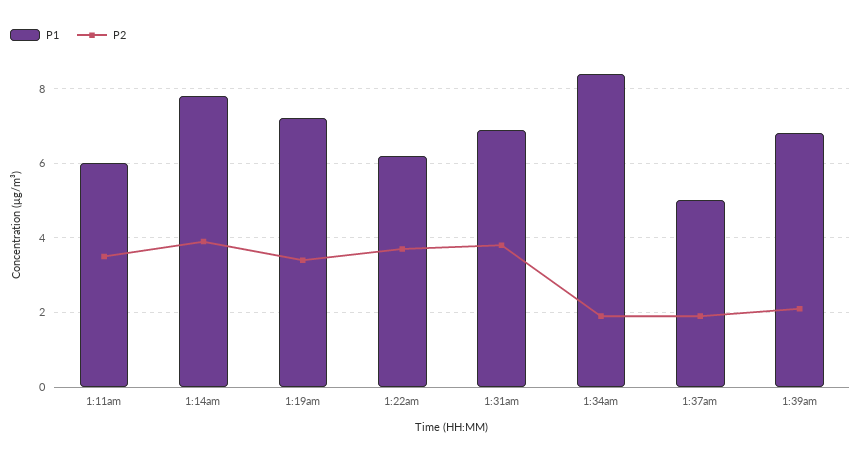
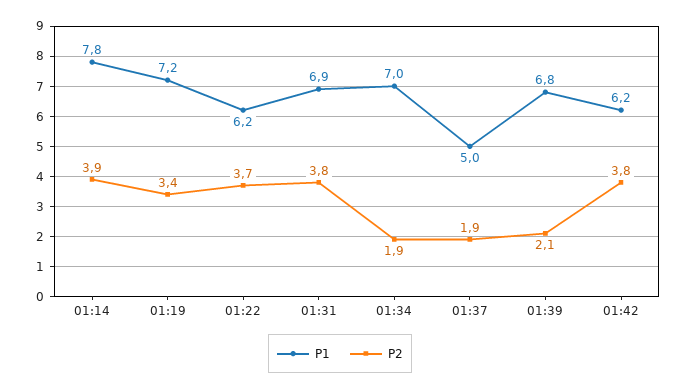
P1, 1:11am: 6 -> none
P2, 1:11am: 3.5 -> none
P1, 1:34am: 8.5 -> 7
P1, 01:42: none -> 6.2
P2, 01:42: none -> 3.8

